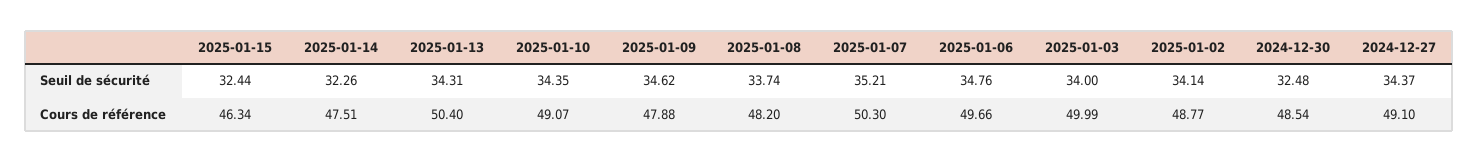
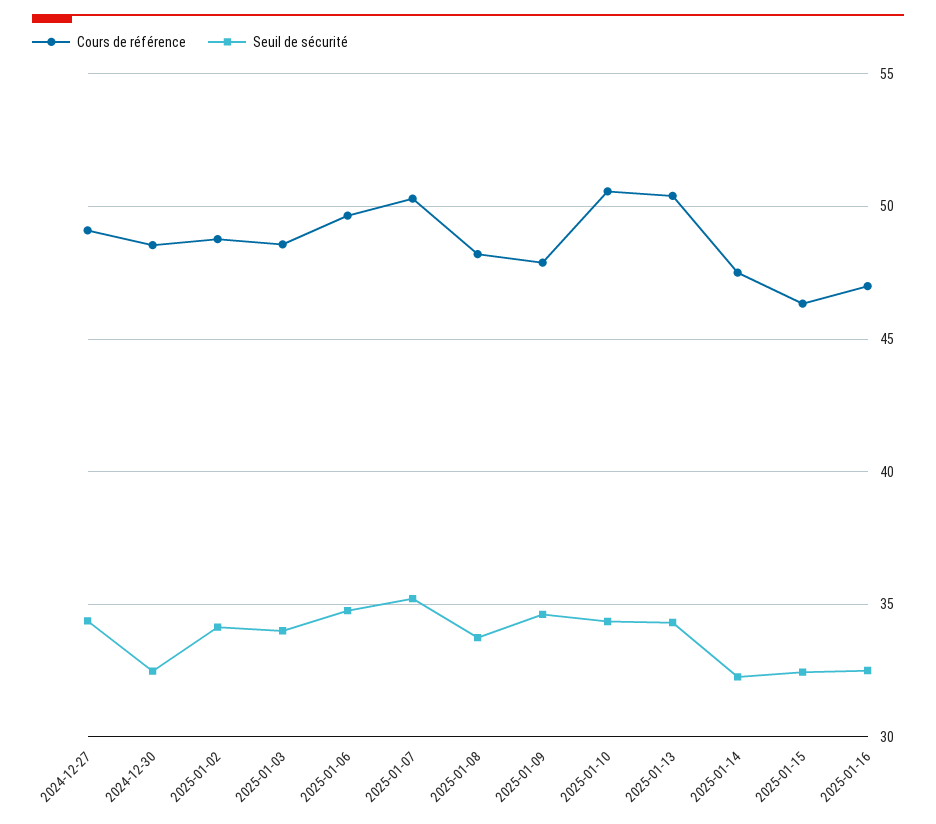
Cours de référence, 2025-01-10: 49.07 -> 50.5
Cours de référence, 2025-01-03: 49.99 -> 48.5
Cours de référence, 2025-01-16: none -> 47
Seuil de sécurité, 2025-01-16: none -> 32.5

